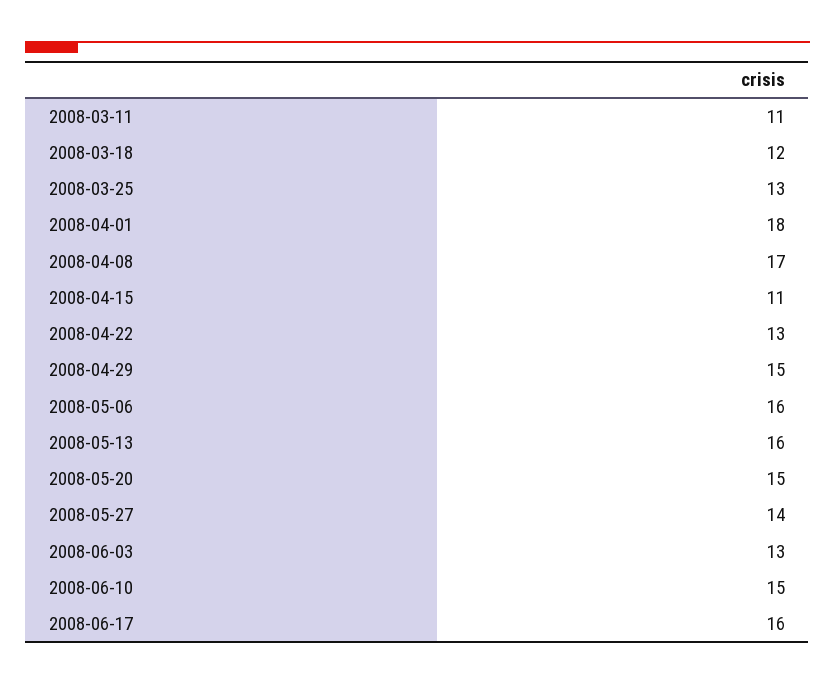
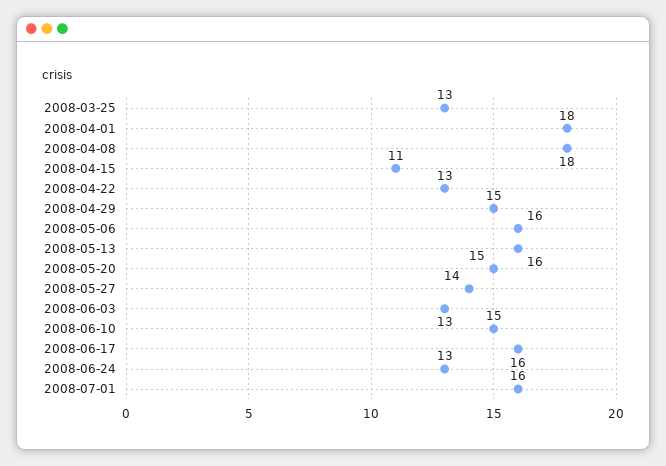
2008-03-11: 11 -> none
2008-03-18: 12 -> none
2008-04-08: 17 -> 18
2008-06-24: none -> 13
2008-07-01: none -> 16

